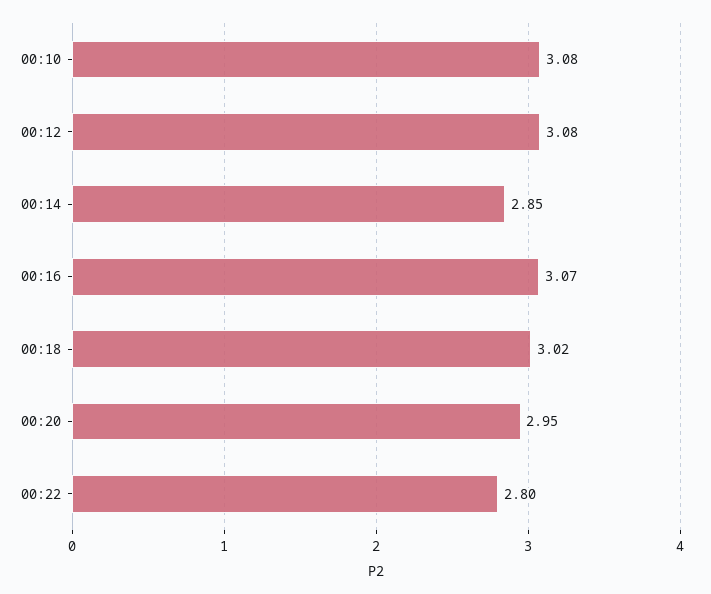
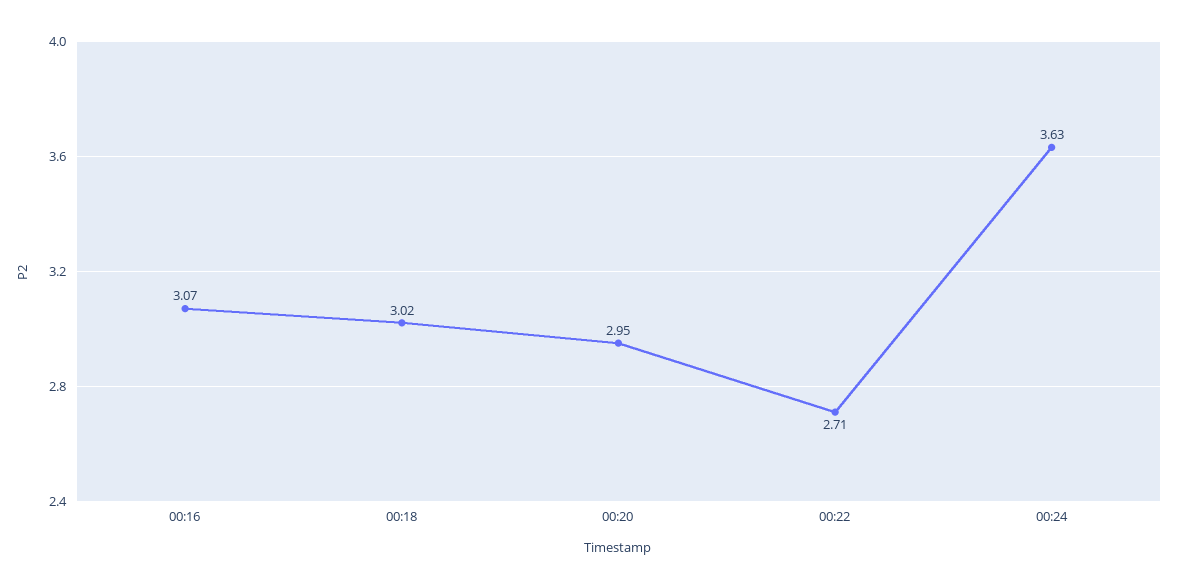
00:10: 3.08 -> none
00:12: 3.08 -> none
00:14: 2.85 -> none
00:22: 2.8 -> 2.71
00:24: none -> 3.63

